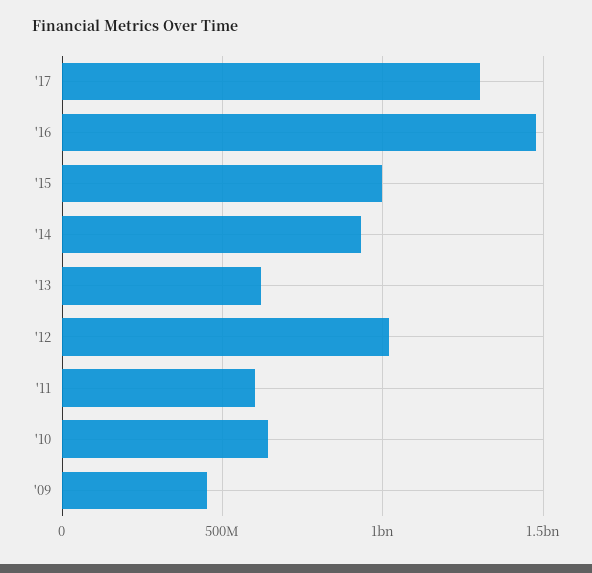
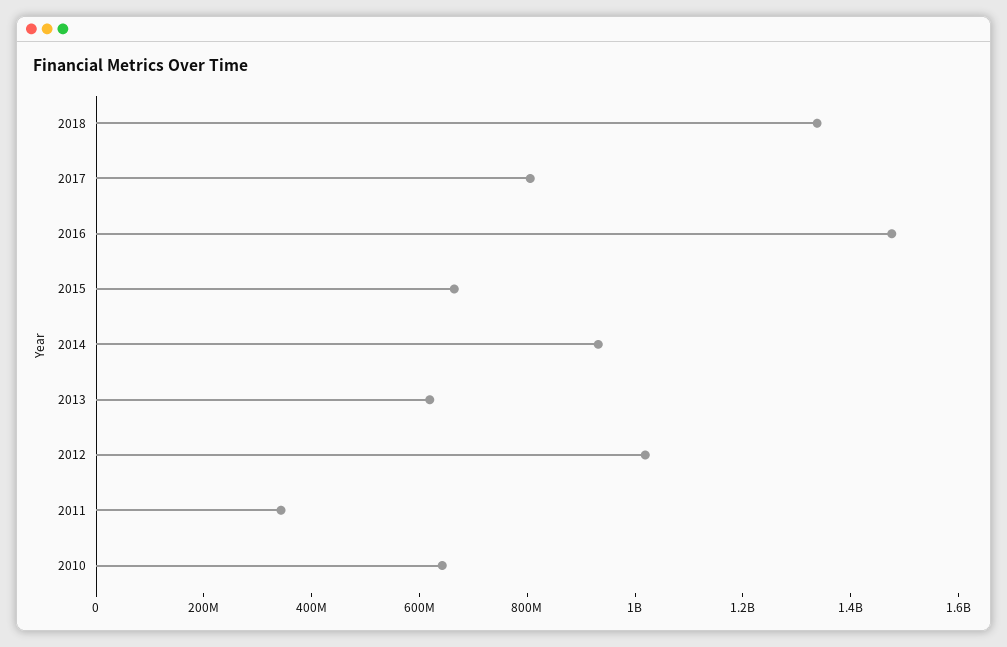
'17: 1300000000 -> 800000000
'15: 1000000000 -> 650000000
'11: 600000000 -> 350000000
'09: 450000000 -> none
2018: none -> 1350000000

